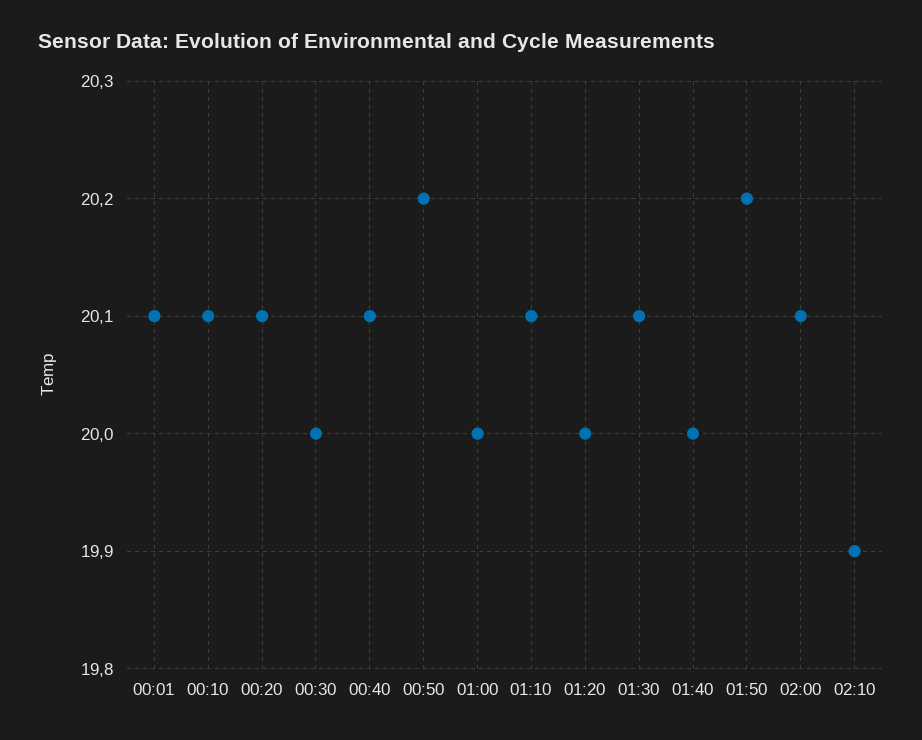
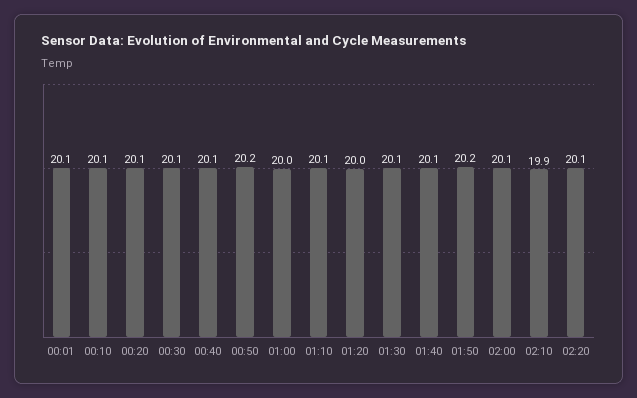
00:30: 20 -> 20.1
01:40: 20 -> 20.1
02:20: none -> 20.1

